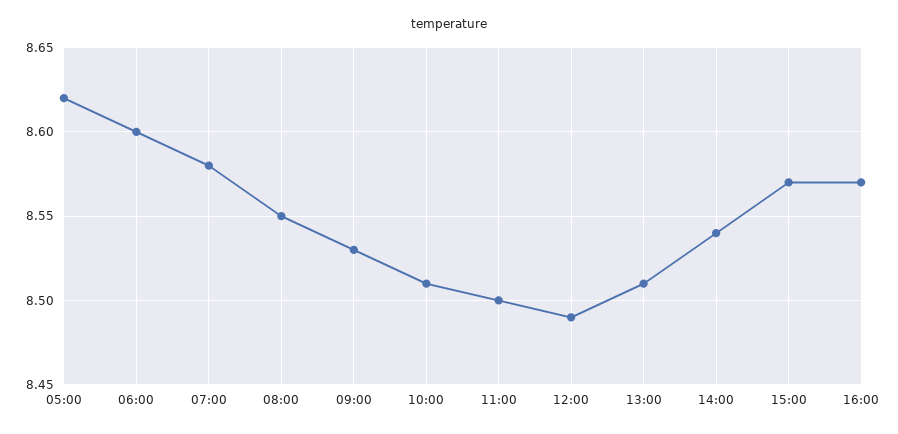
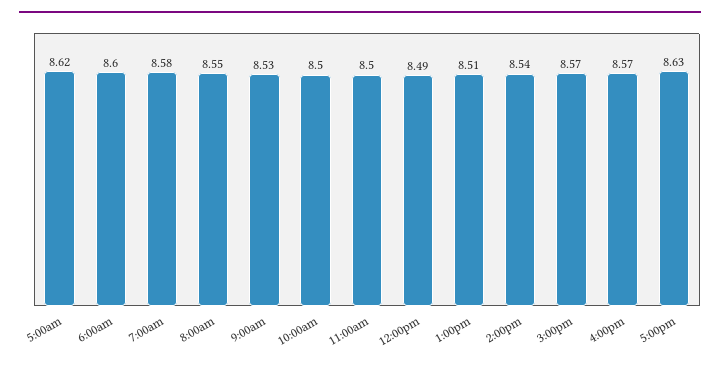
10:00: 8.51 -> 8.5
5:00pm: none -> 8.63

